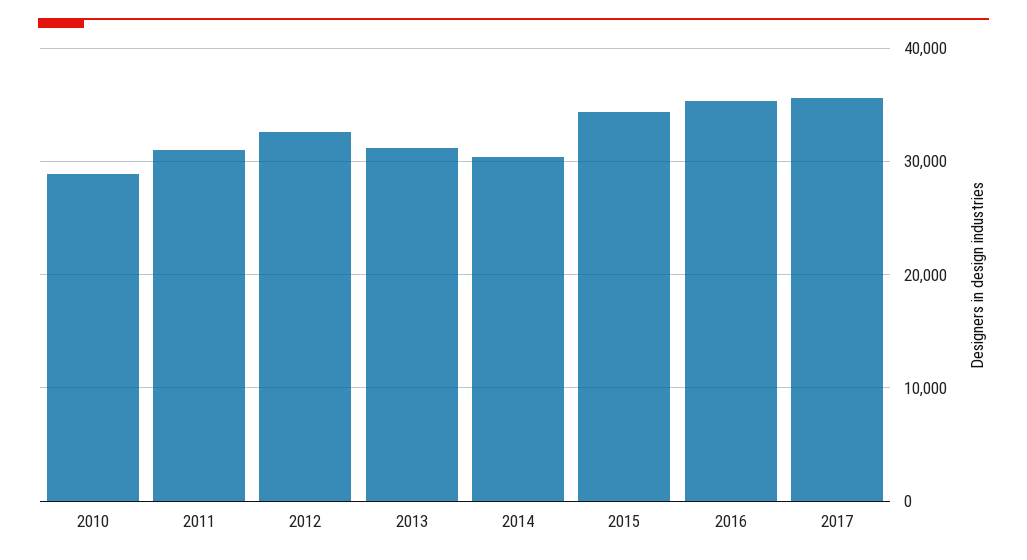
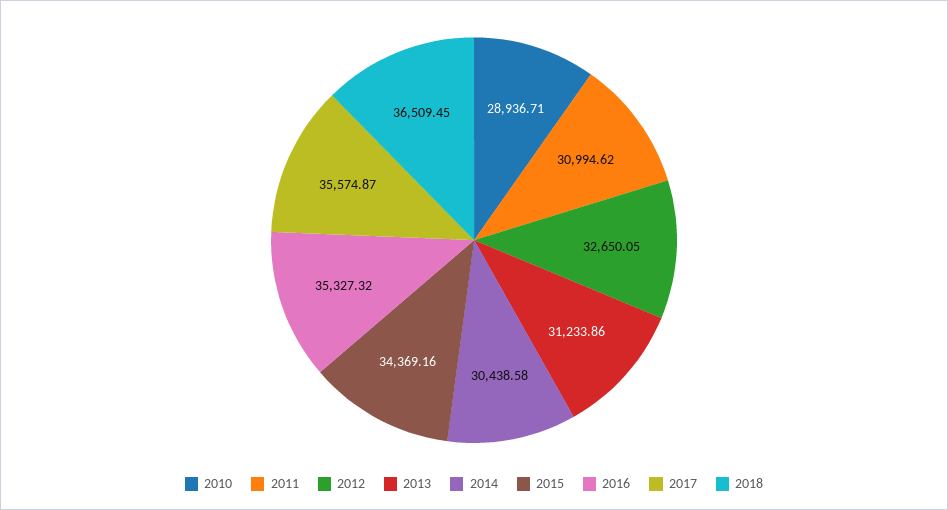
2018: none -> 36509.45

